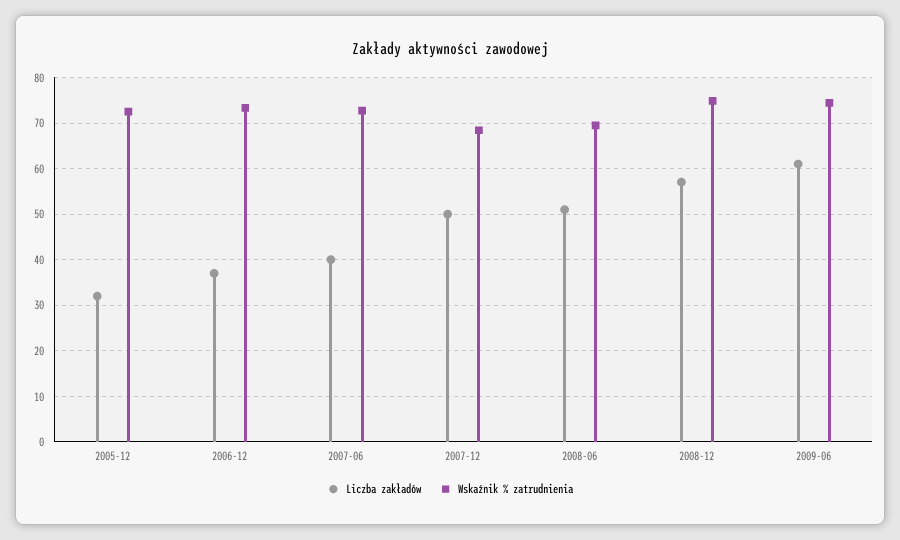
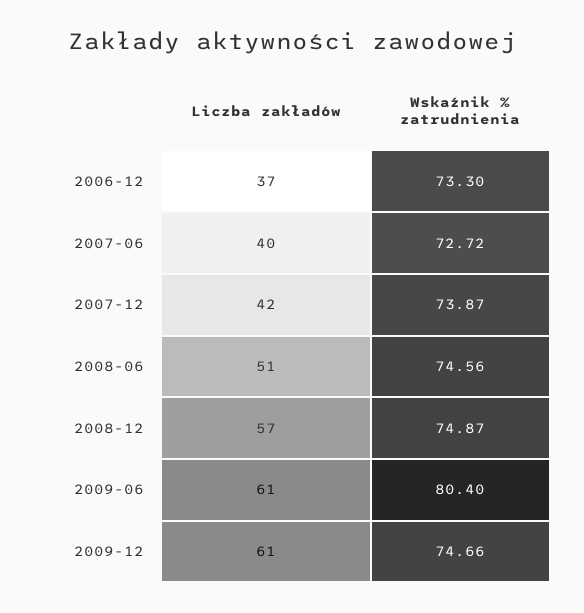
Liczba zakładów, 2005-12: 32 -> none
Wskaźnik % zatrudnienia, 2005-12: 72 -> none
Liczba zakładów, 2007-12: 50 -> 42
Wskaźnik % zatrudnienia, 2007-12: 68 -> 73.87
Wskaźnik % zatrudnienia, 2008-06: 70 -> 74.56
Wskaźnik % zatrudnienia, 2009-06: 74 -> 80.4
Liczba zakładów, 2009-12: none -> 61
Wskaźnik % zatrudnienia, 2009-12: none -> 74.66

